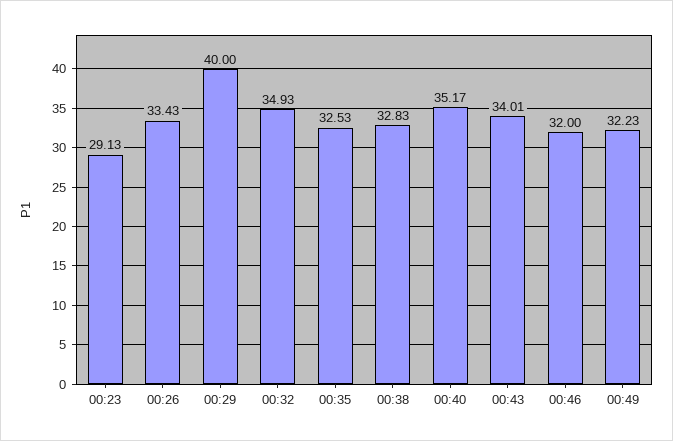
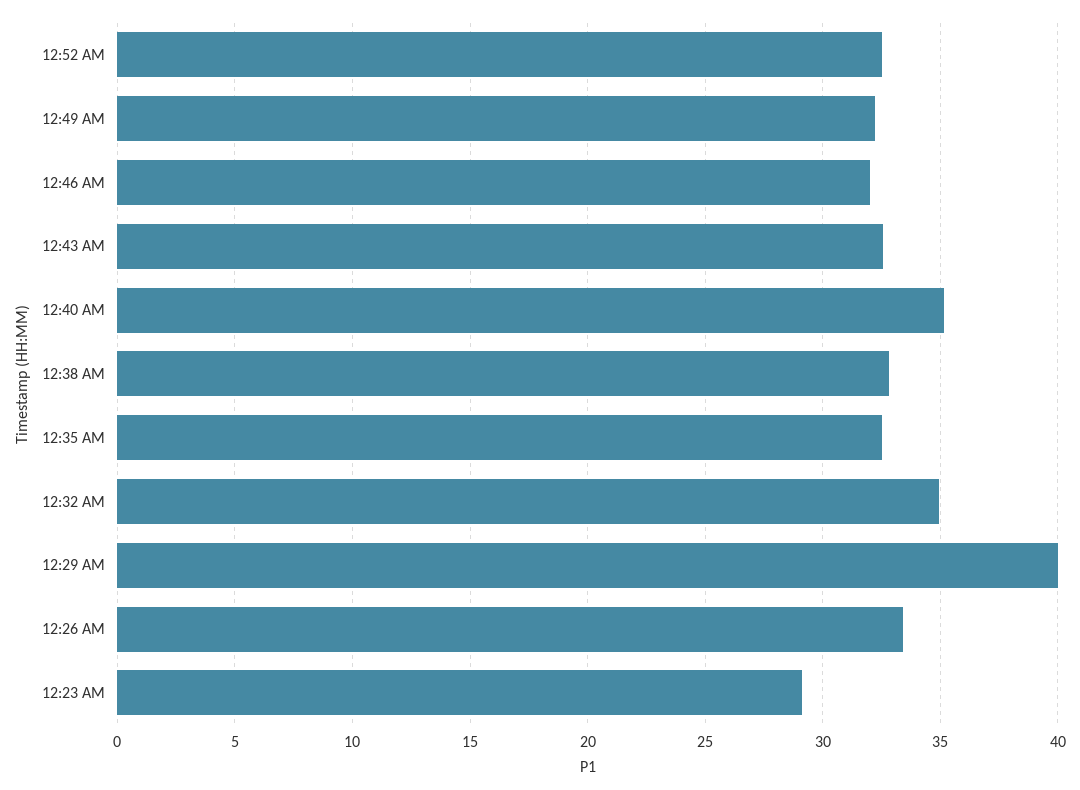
00:43: 34.01 -> 32.5
12:52 AM: none -> 32.5

